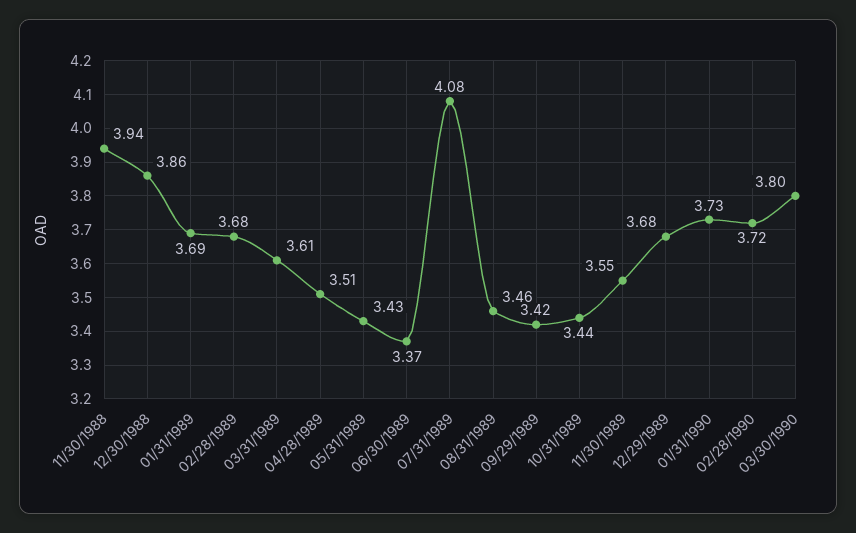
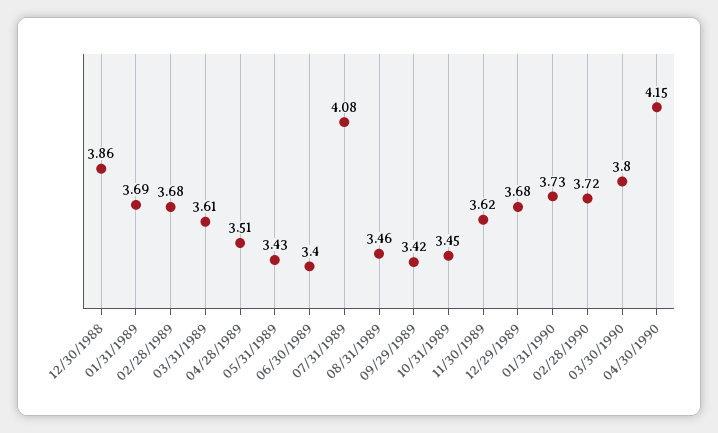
11/30/1988: 3.94 -> none
06/30/1989: 3.37 -> 3.4
10/31/1989: 3.44 -> 3.45
11/30/1989: 3.55 -> 3.62
04/30/1990: none -> 4.15

